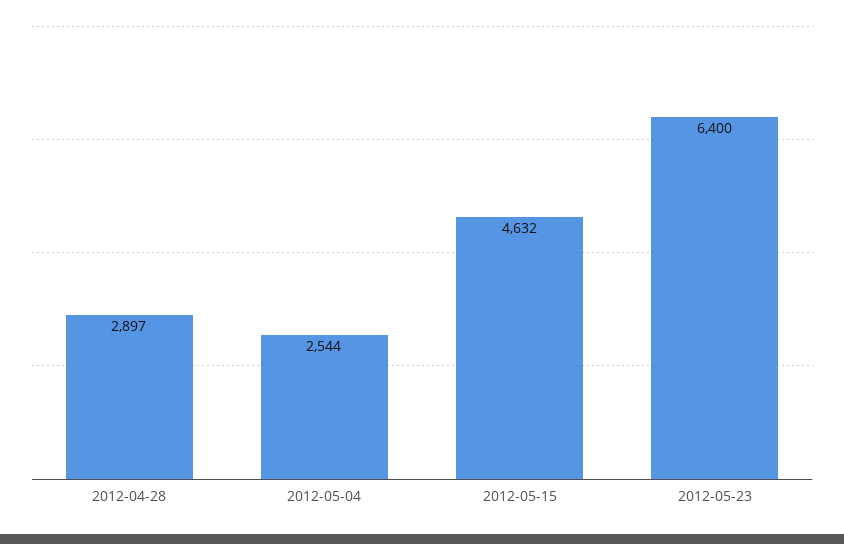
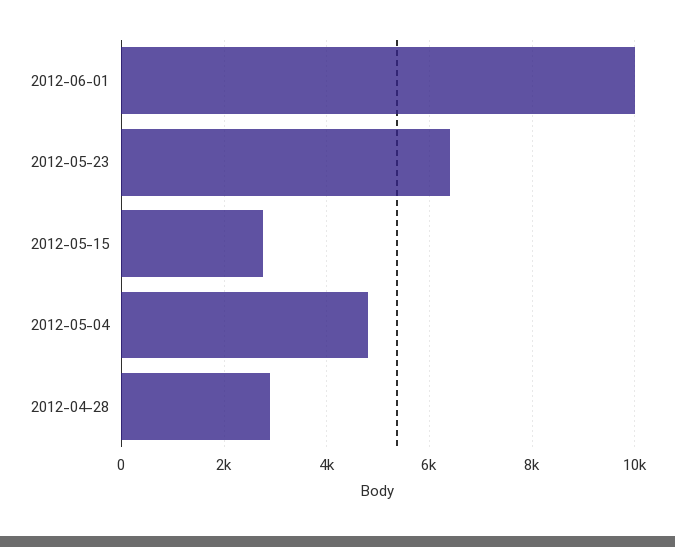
2012-05-04: 2544 -> 4800
2012-05-15: 4632 -> 2800
2012-06-01: none -> 10000

